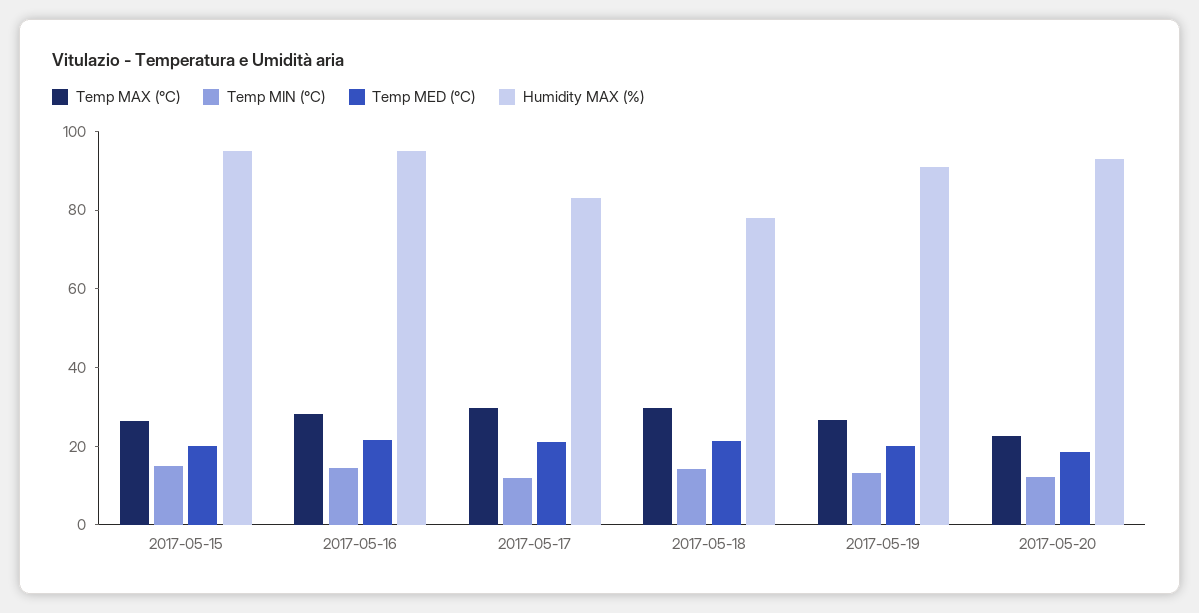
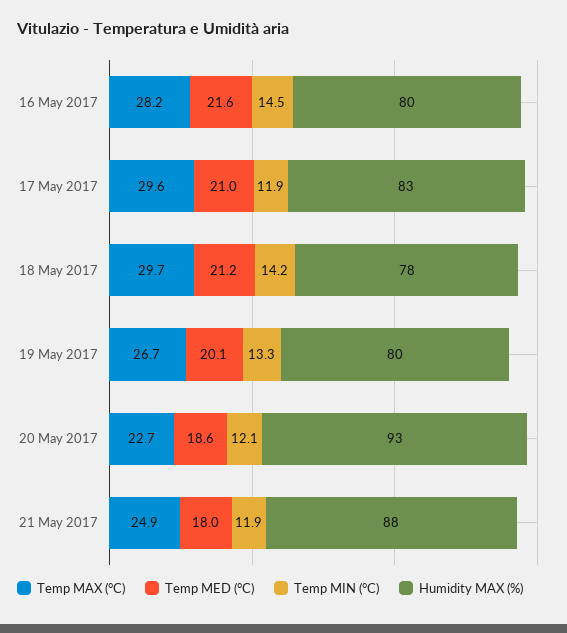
Temp MAX (°C), 2017-05-15: 25 -> none
Temp MIN (°C), 2017-05-15: 15 -> none
Temp MED (°C), 2017-05-15: 20 -> none
Humidity MAX (%), 2017-05-15: 95 -> none
Humidity MAX (%), 2017-05-16: 95 -> 80
Humidity MAX (%), 2017-05-19: 90 -> 80
Temp MAX (°C), 21 May 2017: none -> 24.9
Temp MED (°C), 21 May 2017: none -> 18
Temp MIN (°C), 21 May 2017: none -> 11.9
Humidity MAX (%), 21 May 2017: none -> 88

